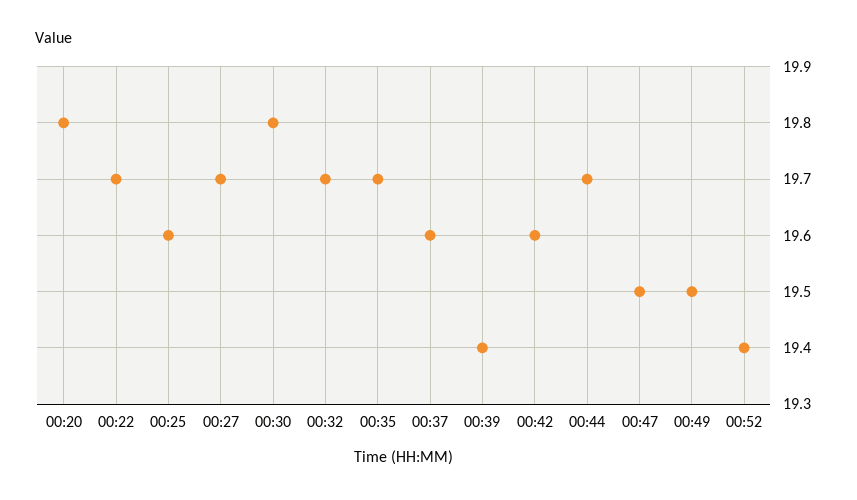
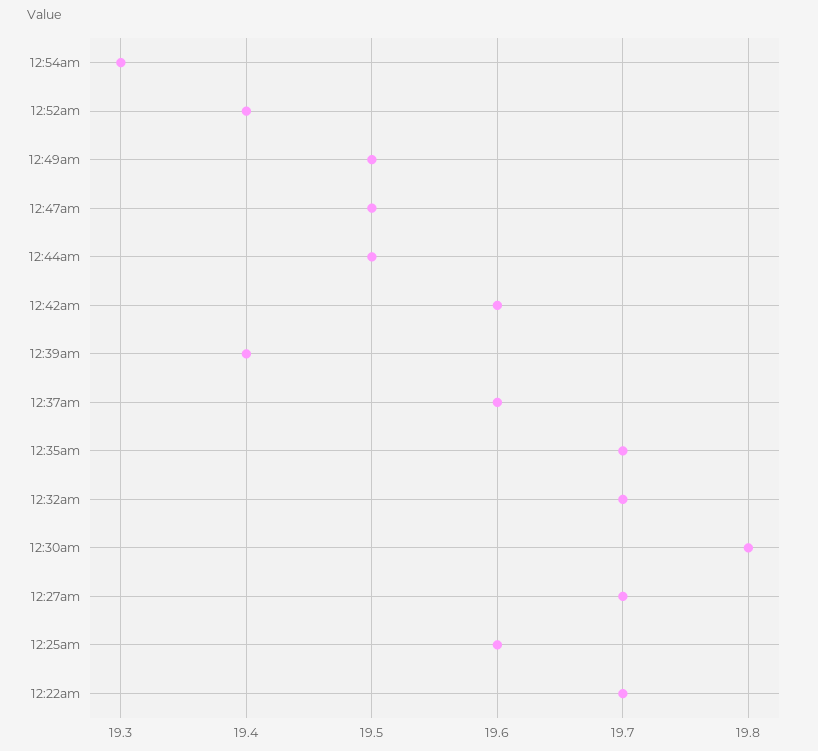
00:20: 19.8 -> none
00:44: 19.7 -> 19.5
12:54am: none -> 19.3

